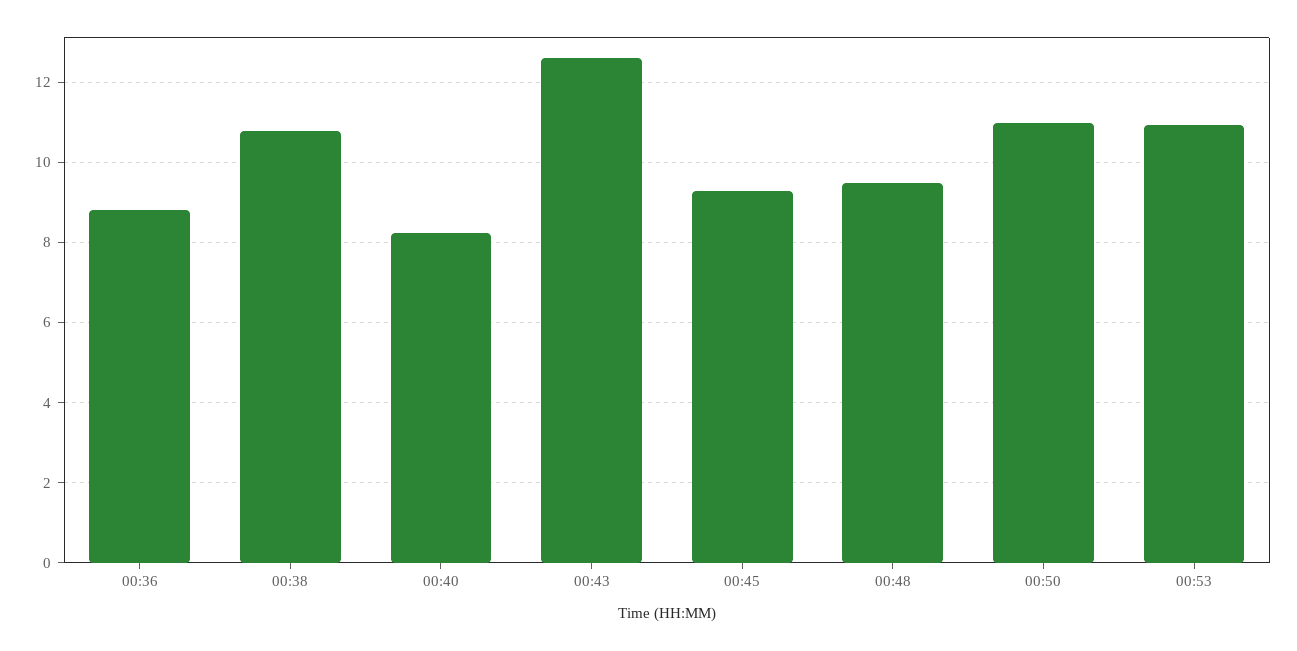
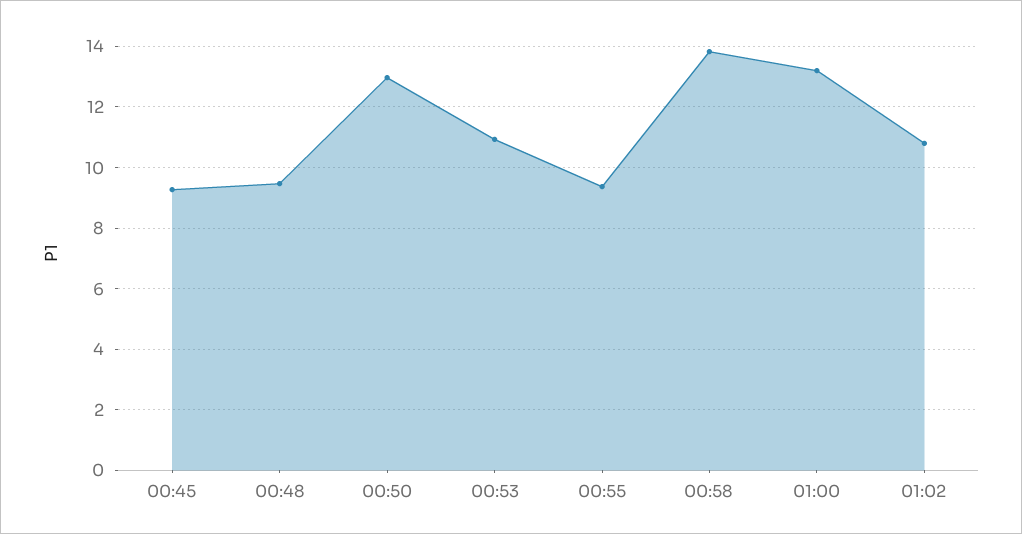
00:36: 8.8 -> none
00:38: 10.8 -> none
00:40: 8.2 -> none
00:43: 12.6 -> none
00:50: 11 -> 13
00:55: none -> 9.4
00:58: none -> 13.8
01:00: none -> 13.2
01:02: none -> 10.8

